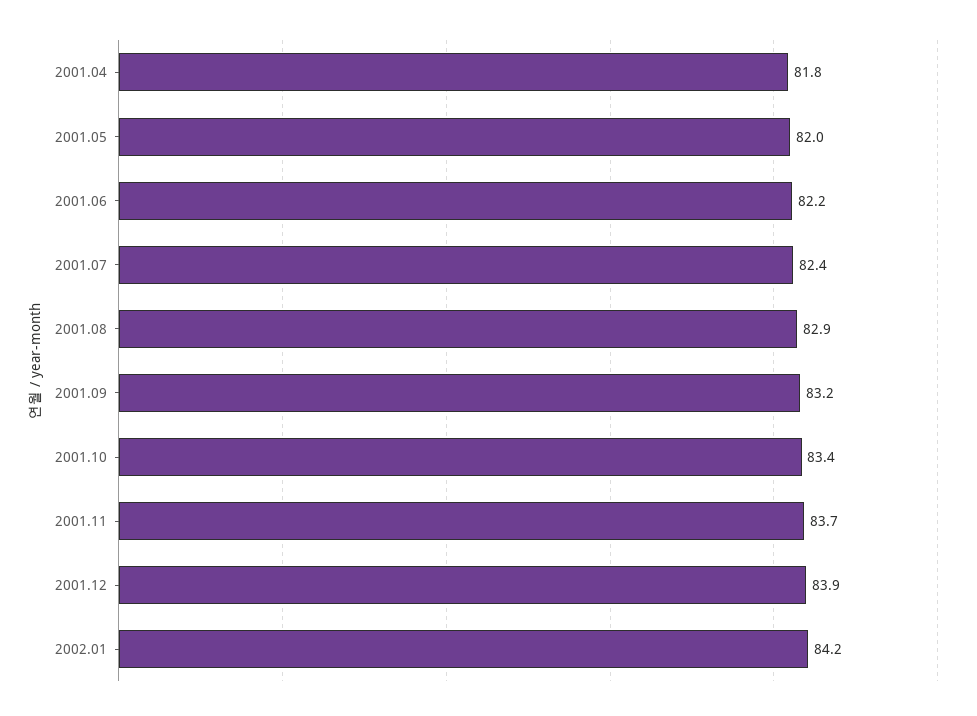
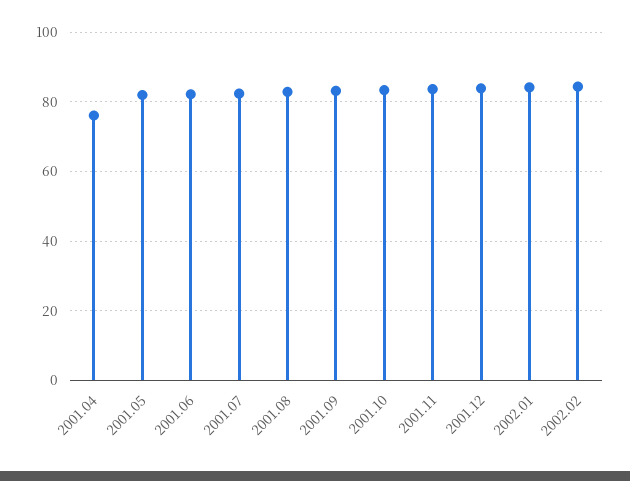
2001.04: 81.8 -> 76
2002.02: none -> 84

